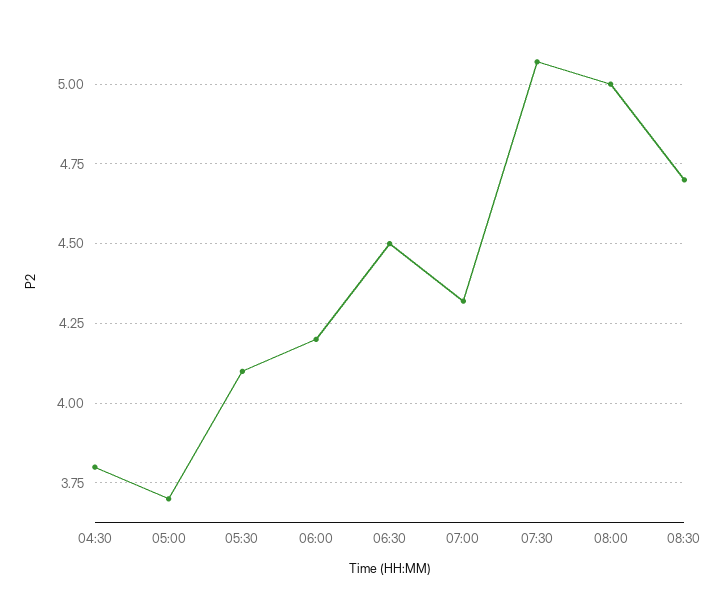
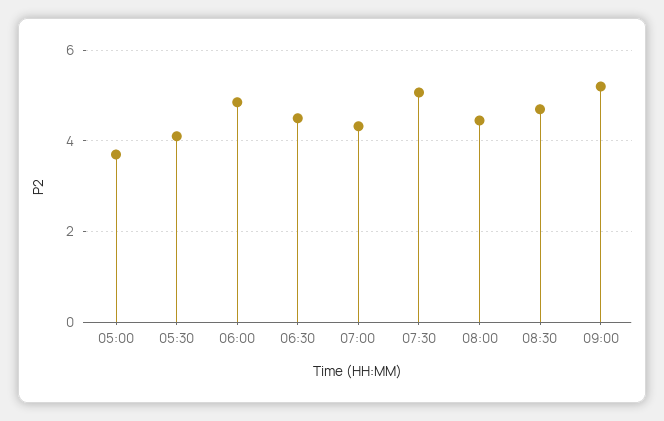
04:30: 3.8 -> none
06:00: 4.2 -> 4.8
08:00: 5 -> 4.4
09:00: none -> 5.2

